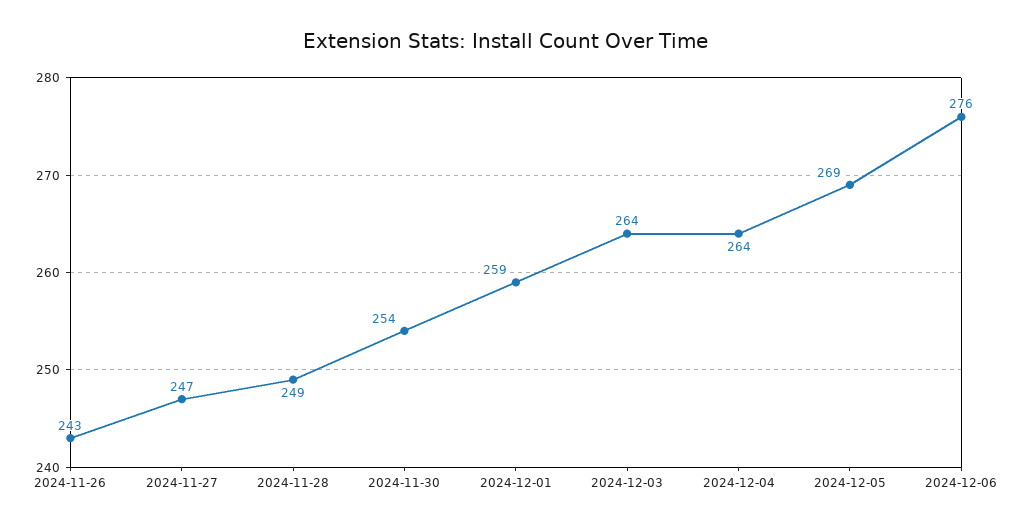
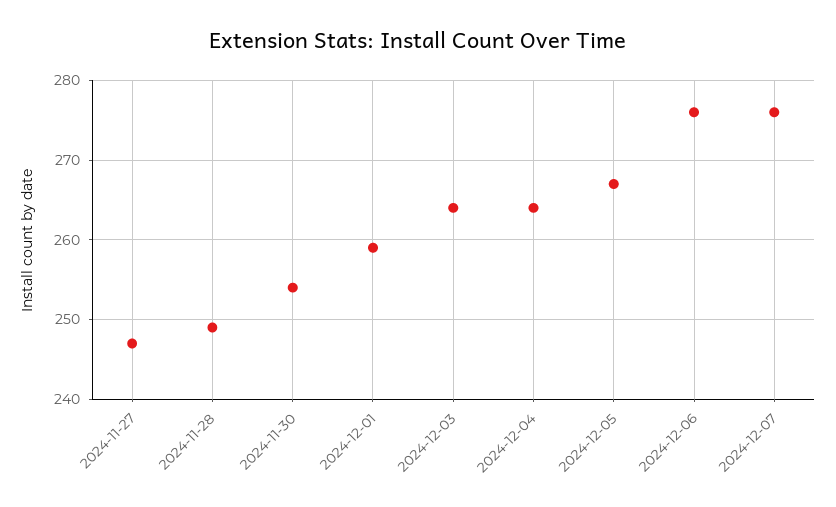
2024-11-26: 243 -> none
2024-12-05: 269 -> 267
2024-12-07: none -> 276

